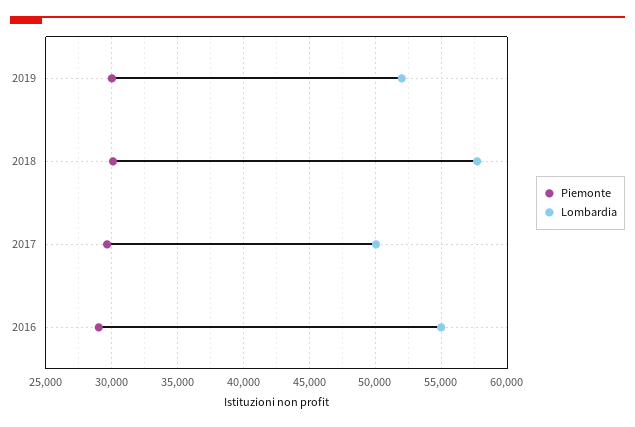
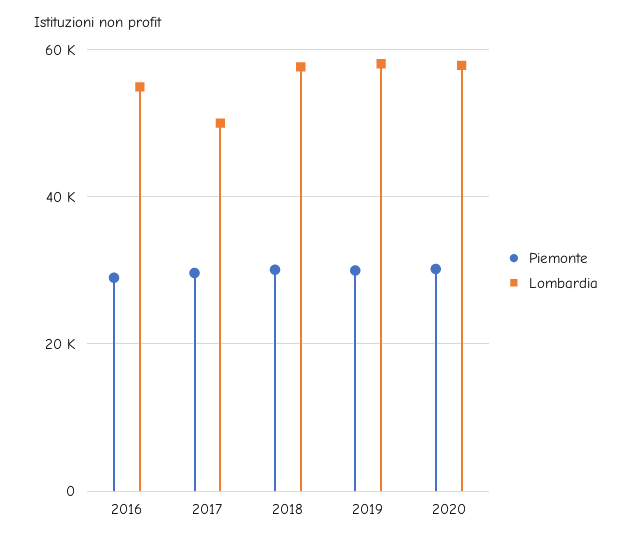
Lombardia, 2019: 52000 -> 58000
Piemonte, 2020: none -> 30000
Lombardia, 2020: none -> 58000

